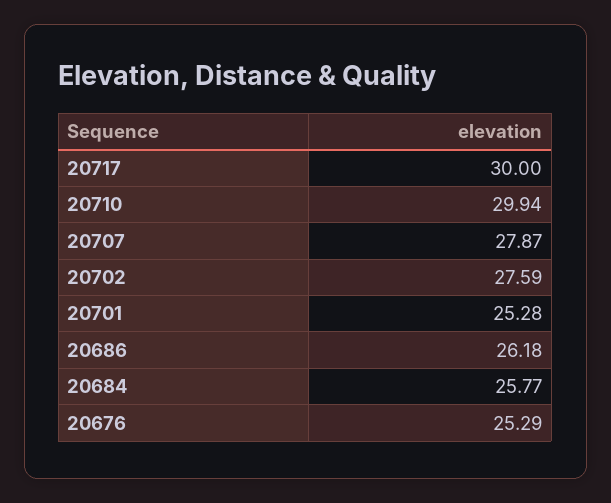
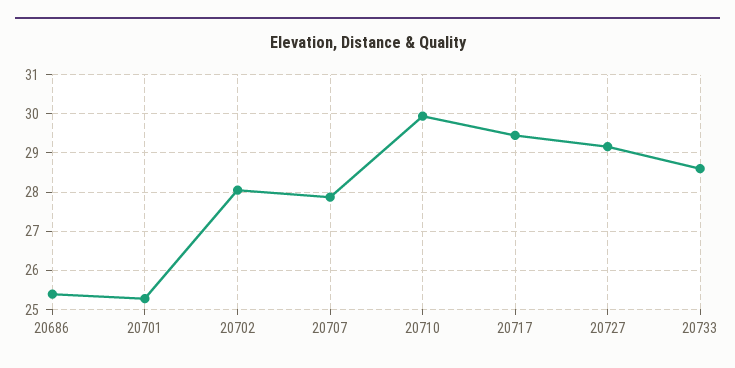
20717: 30 -> 29.4
20702: 27.59 -> 28
20686: 26.18 -> 25.4
20684: 25.77 -> none
20676: 25.29 -> none
20727: none -> 29.2
20733: none -> 28.6

